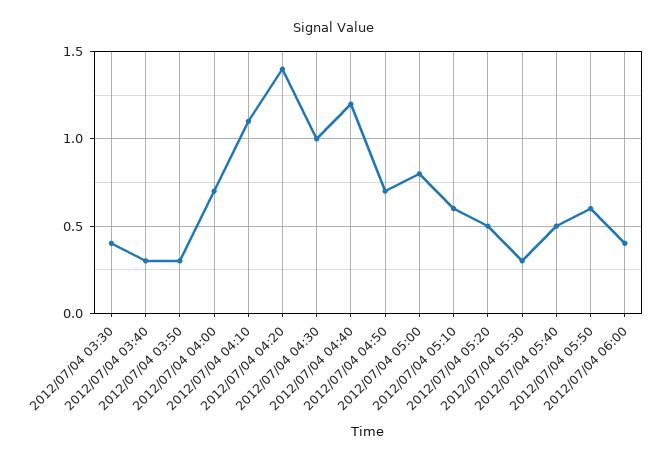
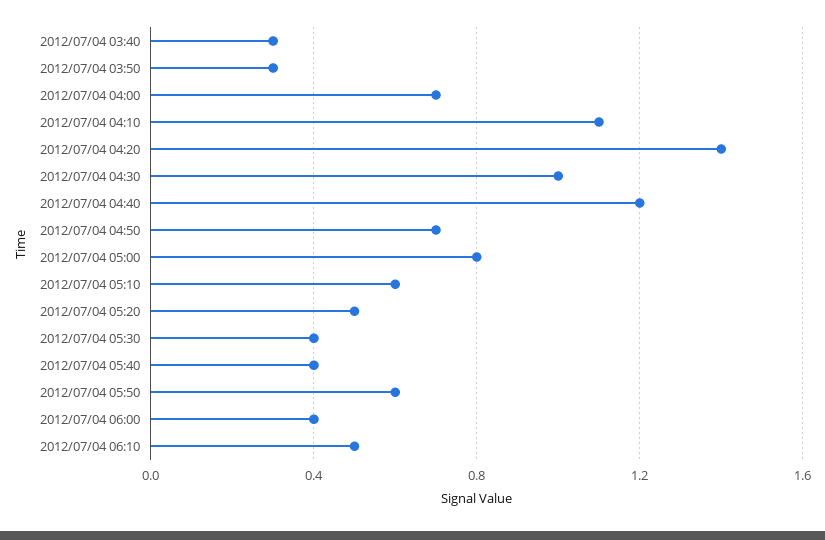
2012/07/04 03:30: 0.4 -> none
2012/07/04 05:30: 0.3 -> 0.4
2012/07/04 05:40: 0.5 -> 0.4
2012/07/04 06:10: none -> 0.5

